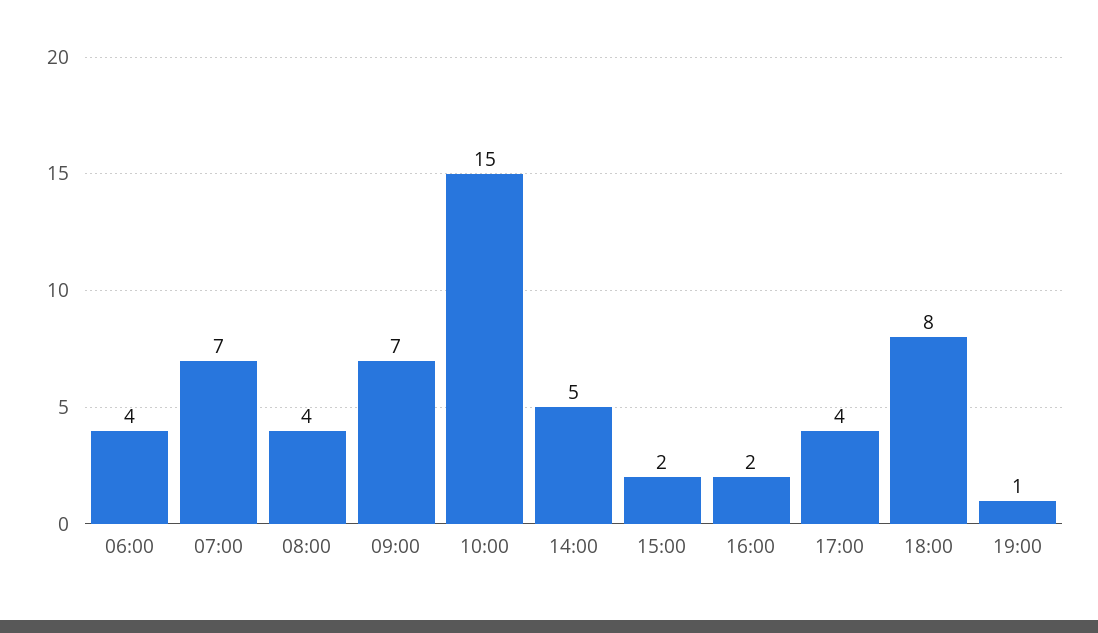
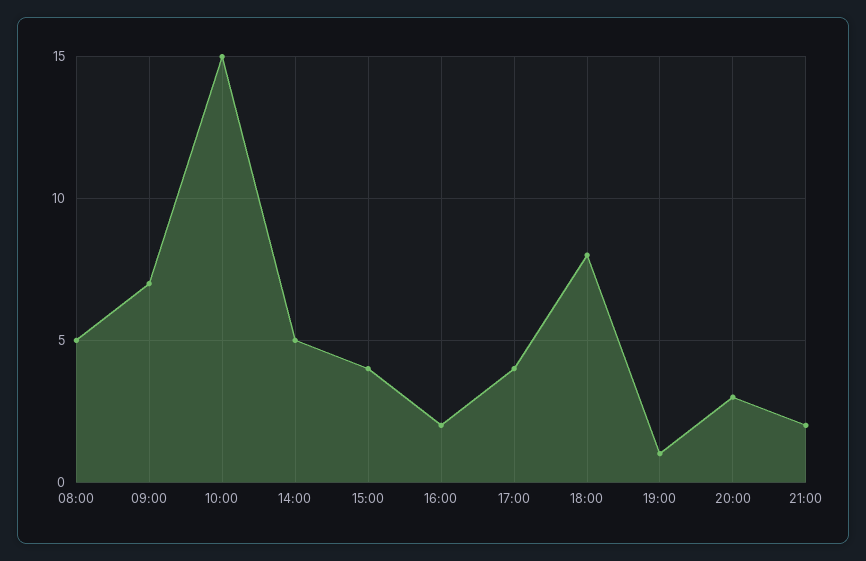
06:00: 4 -> none
07:00: 7 -> none
08:00: 4 -> 5
15:00: 2 -> 4
20:00: none -> 3
21:00: none -> 2

